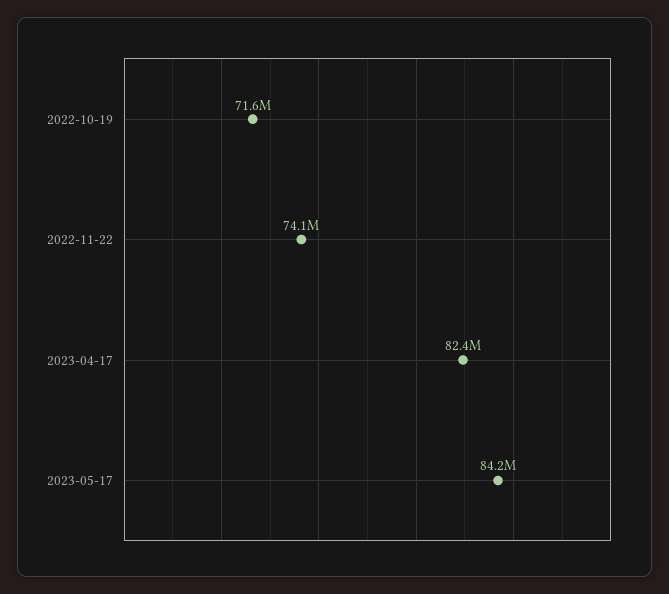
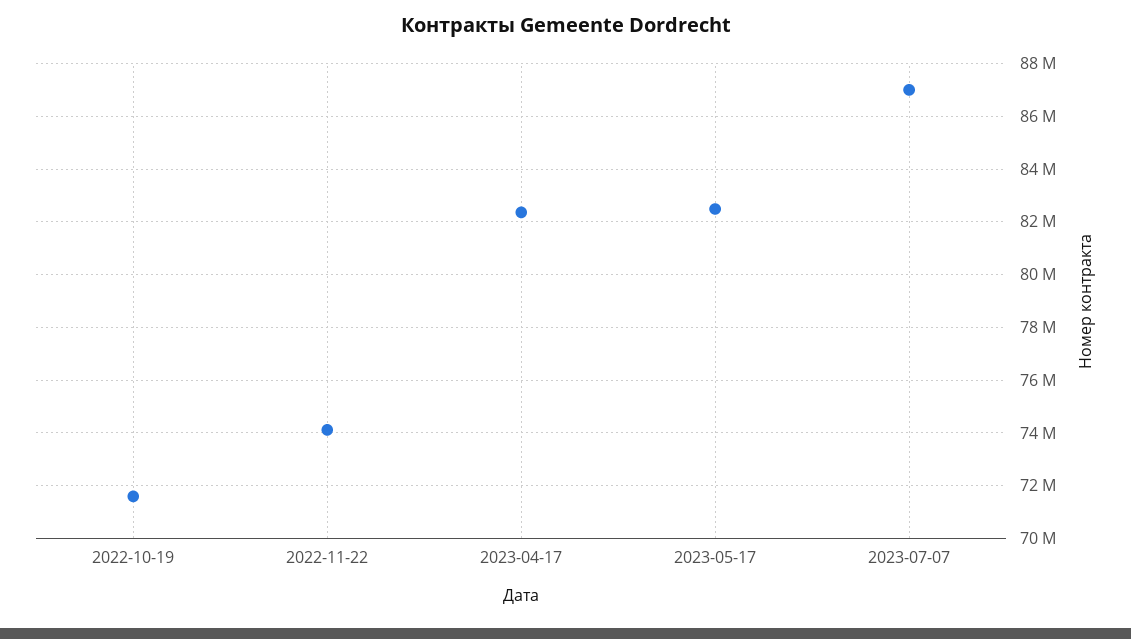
2023-05-17: 84200000 -> 82500000
2023-07-07: none -> 87000000

